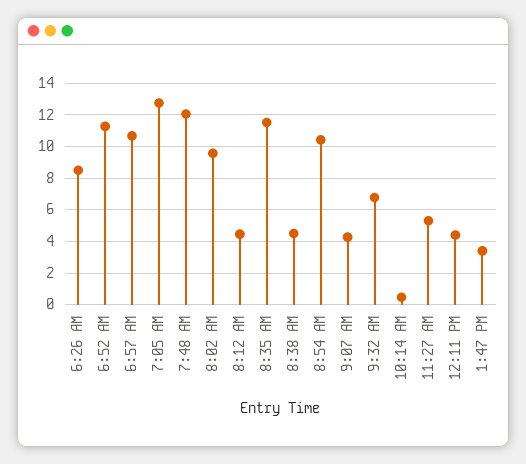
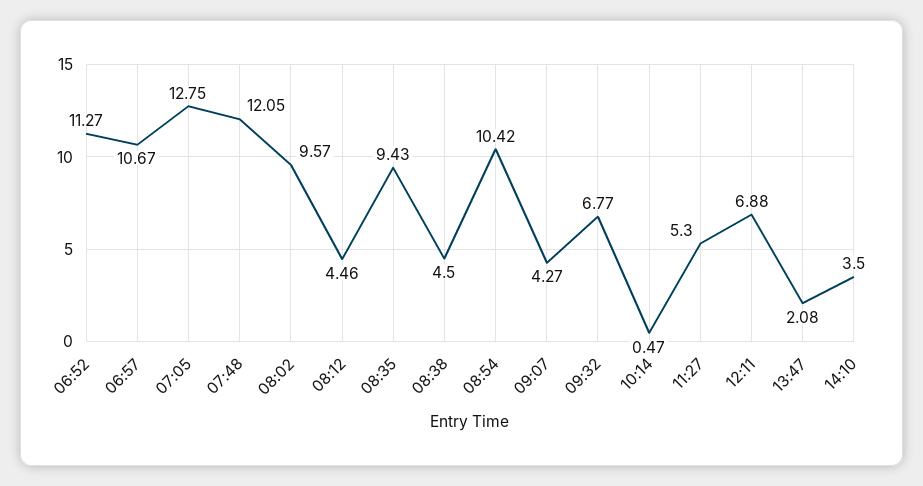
6:26 AM: 8.5 -> none
8:35 AM: 11.5 -> 9.43
12:11 PM: 4.5 -> 6.88
1:47 PM: 3.5 -> 2.08
14:10: none -> 3.5

